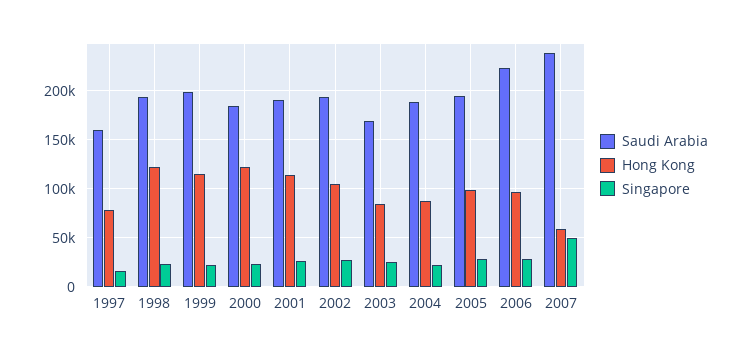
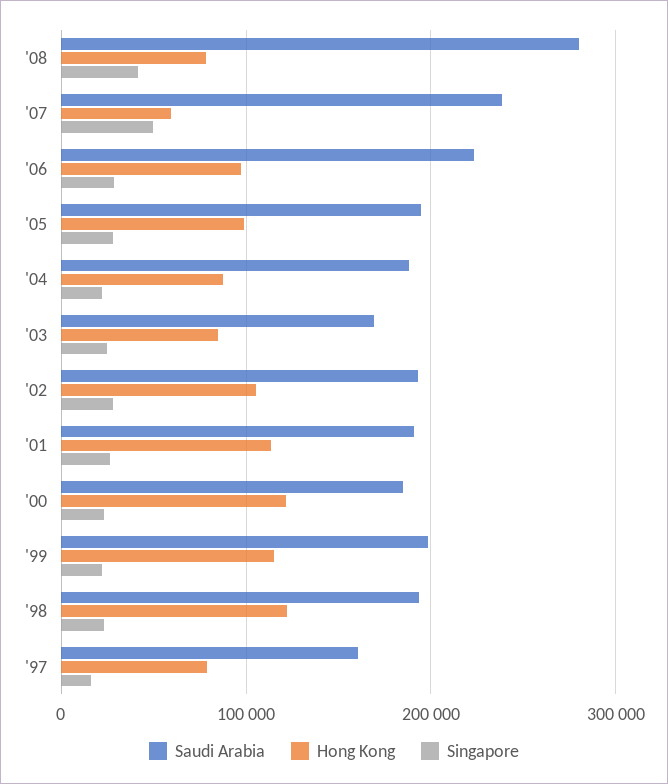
Saudi Arabia, '08: none -> 280000
Hong Kong, '08: none -> 80000
Singapore, '08: none -> 40000

